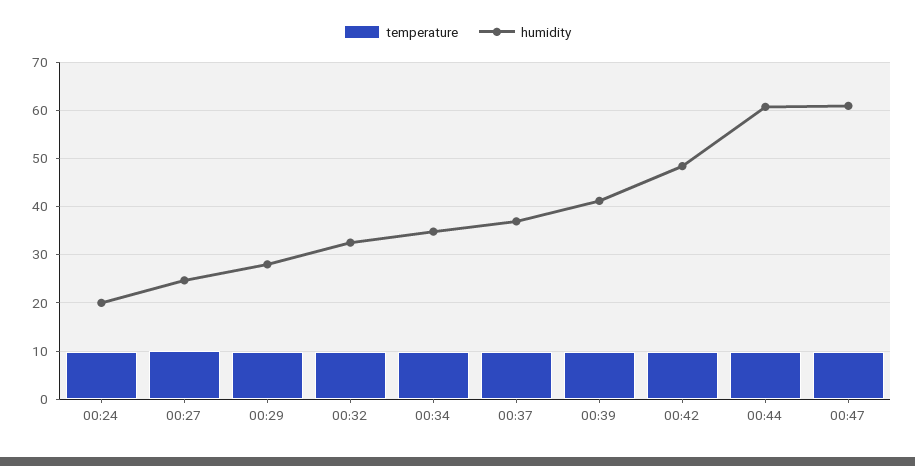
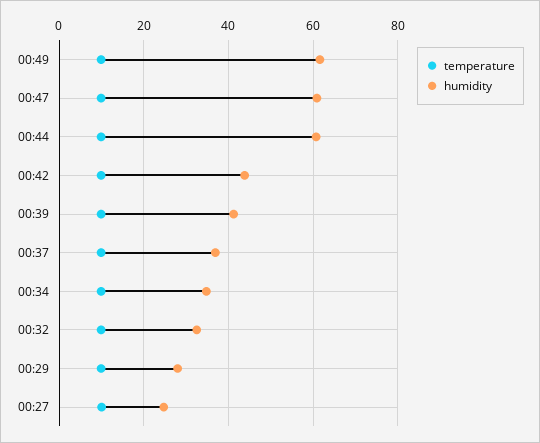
temperature, 00:24: 10 -> none
humidity, 00:24: 20 -> none
humidity, 00:42: 48 -> 44
temperature, 00:49: none -> 10
humidity, 00:49: none -> 62

